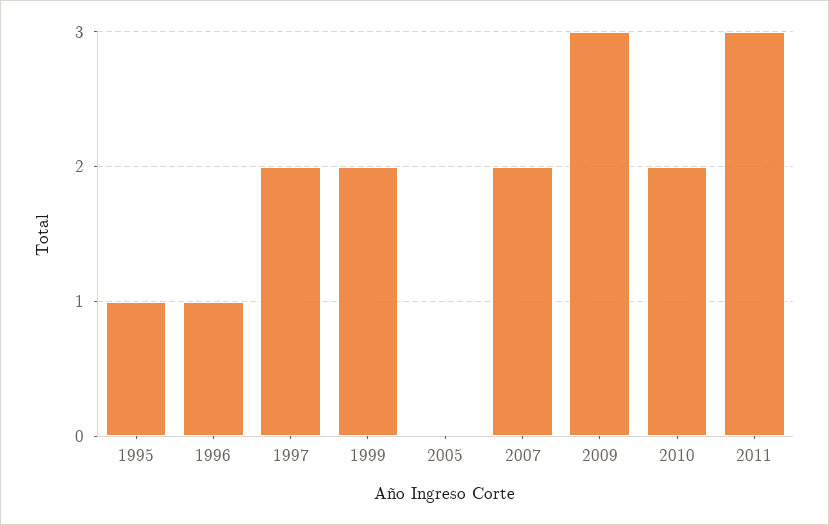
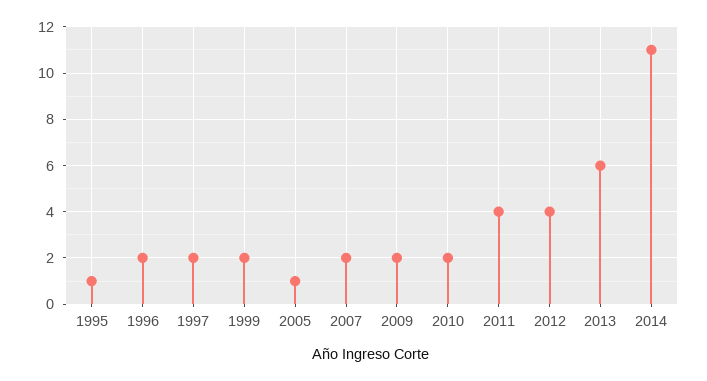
1996: 1 -> 2
2005: 0 -> 1
2009: 3 -> 2
2011: 3 -> 4
2012: none -> 4
2013: none -> 6
2014: none -> 11

